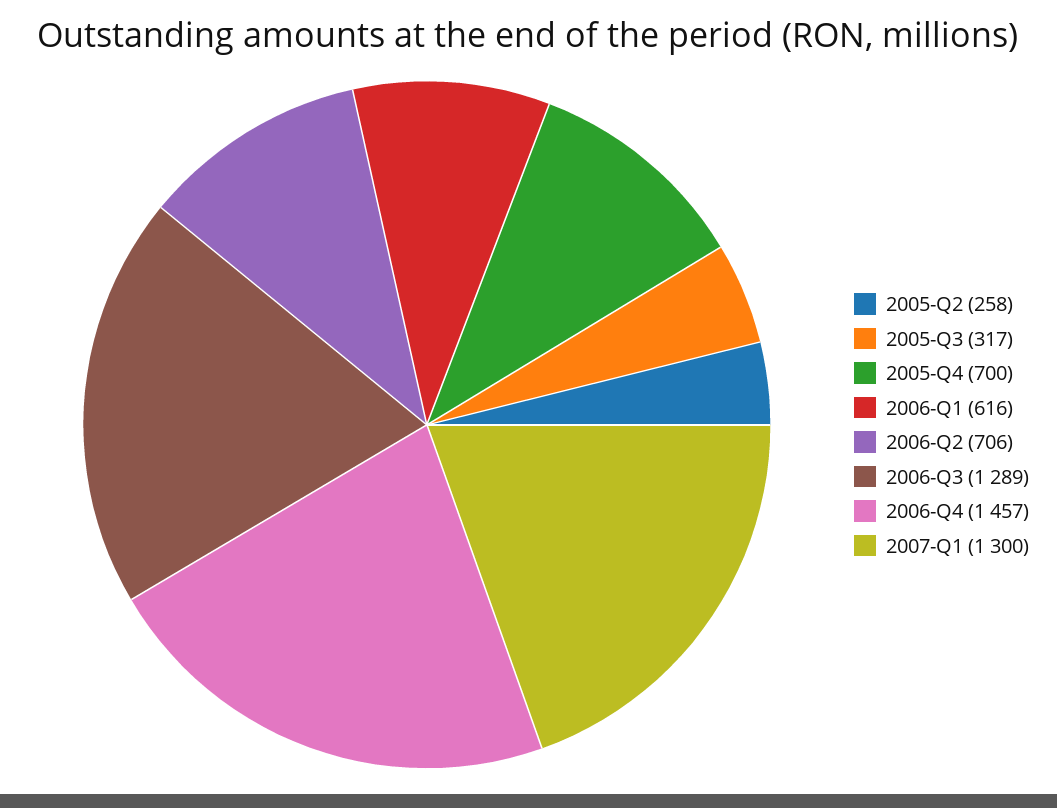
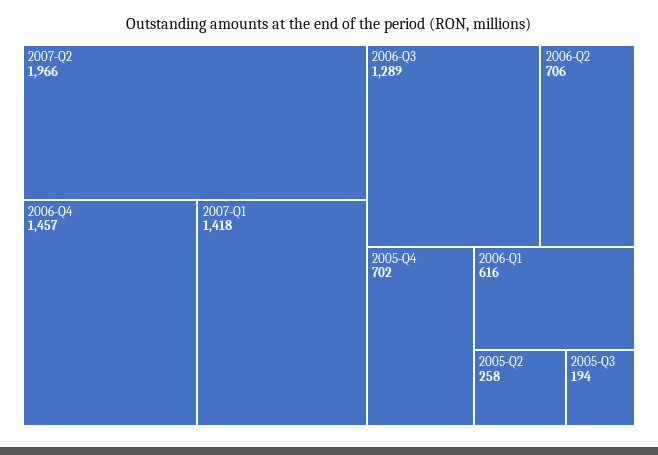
2005-Q3: 317 -> 194
2005-Q4: 700 -> 702
2007-Q1: 1300 -> 1418
2007-Q2: none -> 1966

